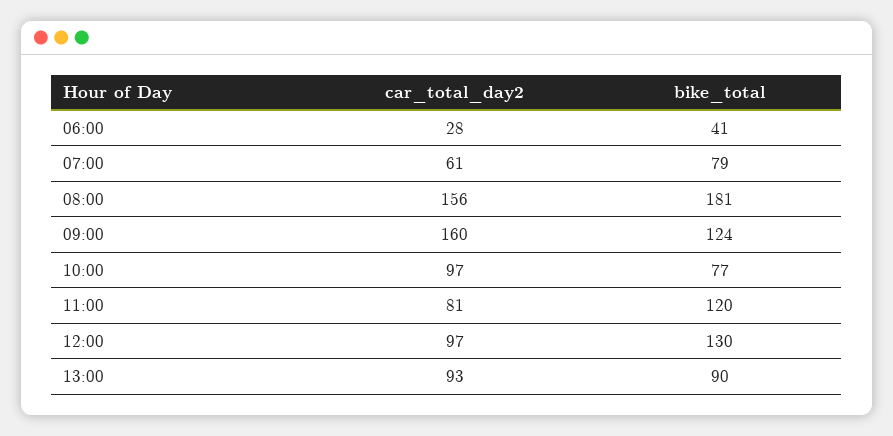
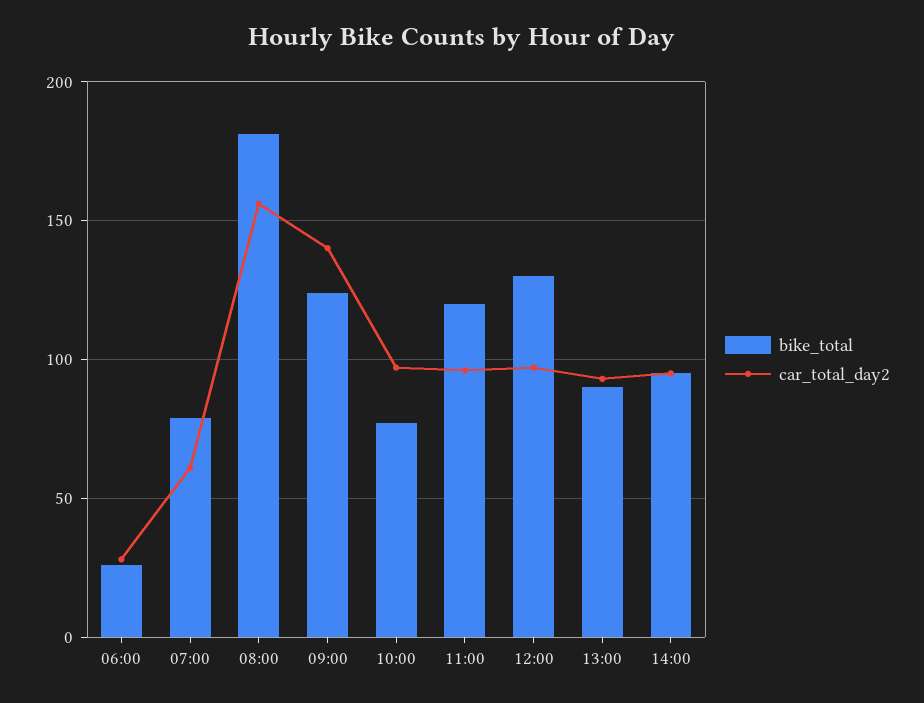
bike_total, 06:00: 41 -> 25
car_total_day2, 09:00: 160 -> 140
car_total_day2, 11:00: 81 -> 95
bike_total, 14:00: none -> 95
car_total_day2, 14:00: none -> 95

